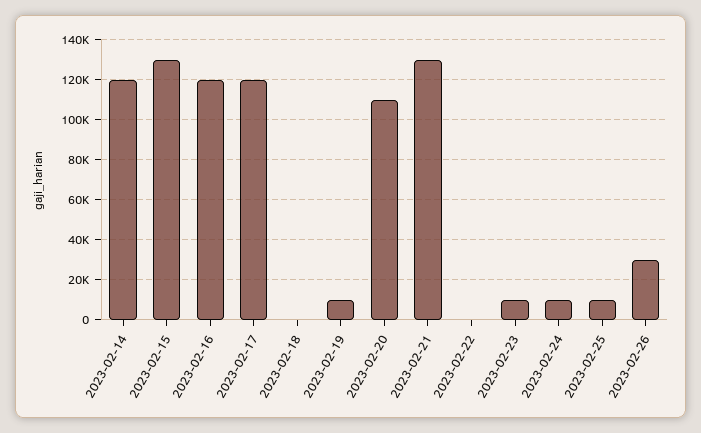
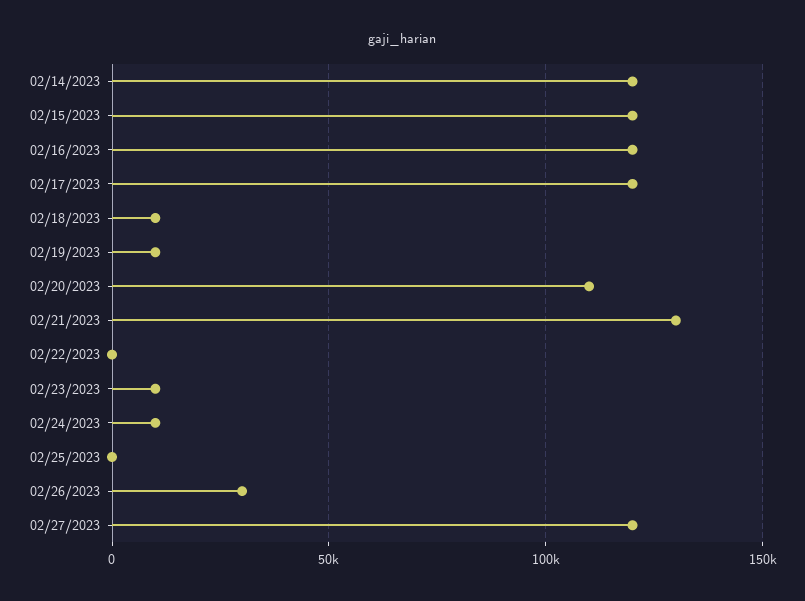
2023-02-15: 130000 -> 120000
2023-02-18: 0 -> 10000
2023-02-25: 10000 -> 0
02/27/2023: none -> 120000

